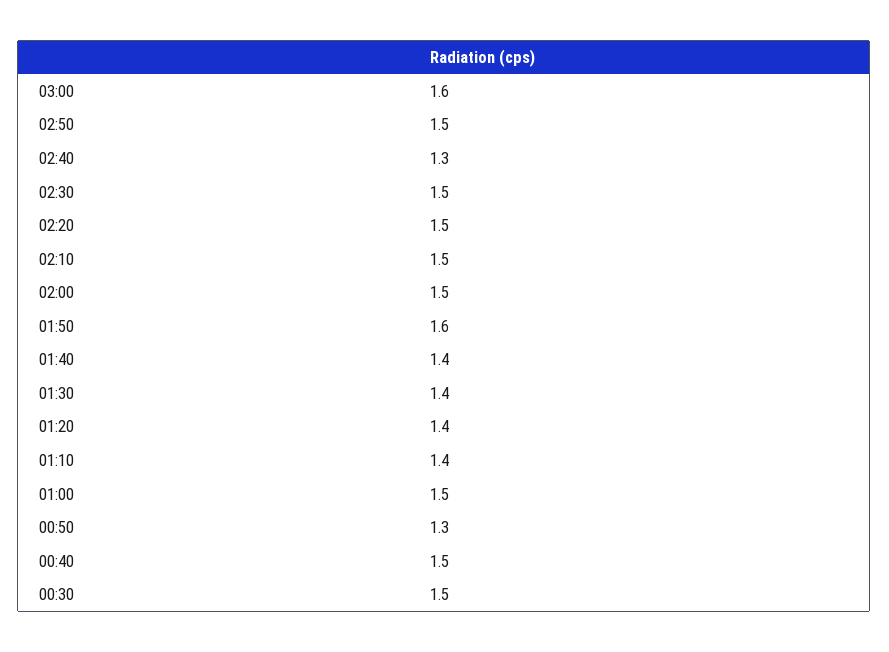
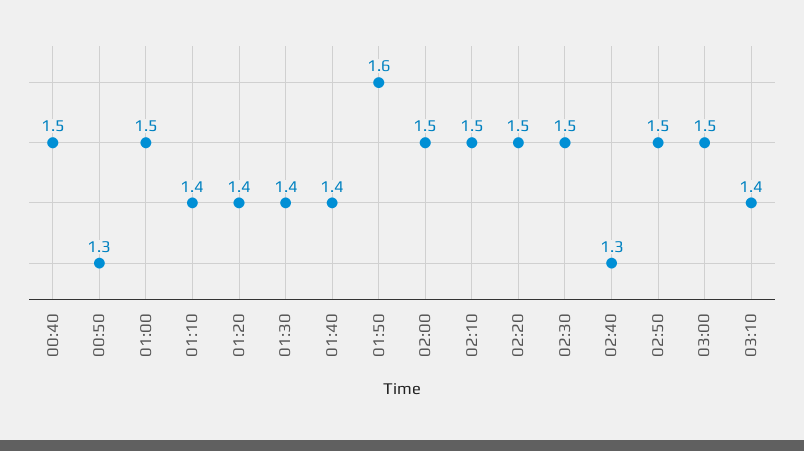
03:00: 1.6 -> 1.5
00:30: 1.5 -> none
03:10: none -> 1.4

